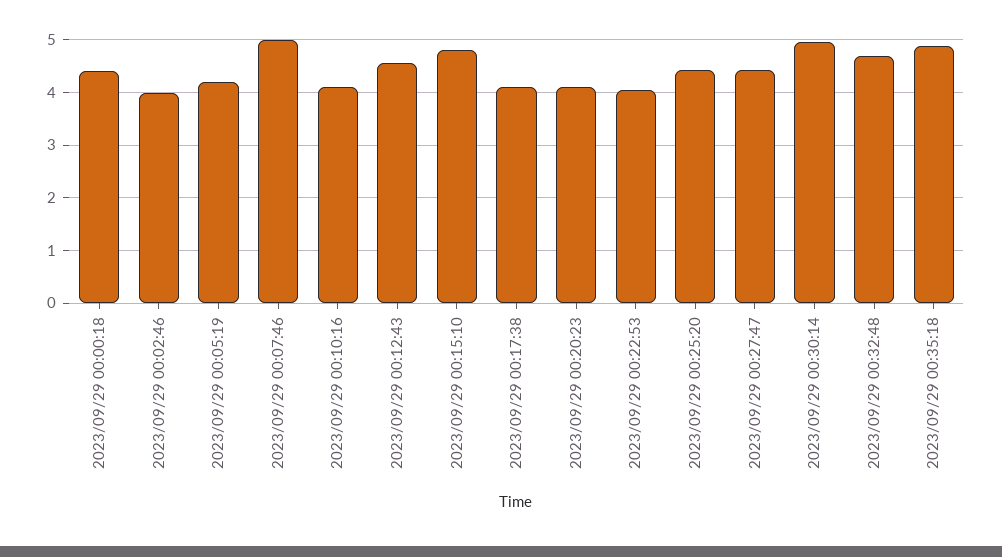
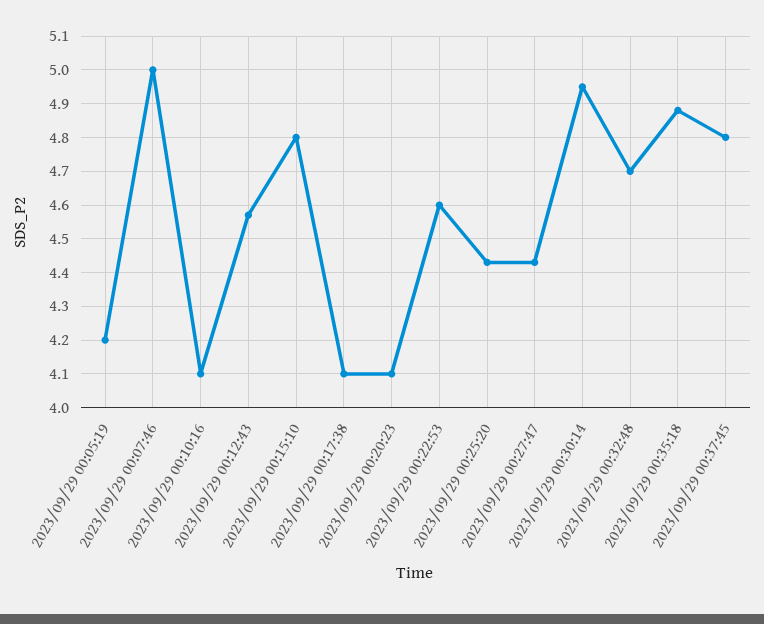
2023/09/29 00:00:18: 4.4 -> none
2023/09/29 00:02:46: 4 -> none
2023/09/29 00:22:53: 4 -> 4.6
2023/09/29 00:37:45: none -> 4.8

